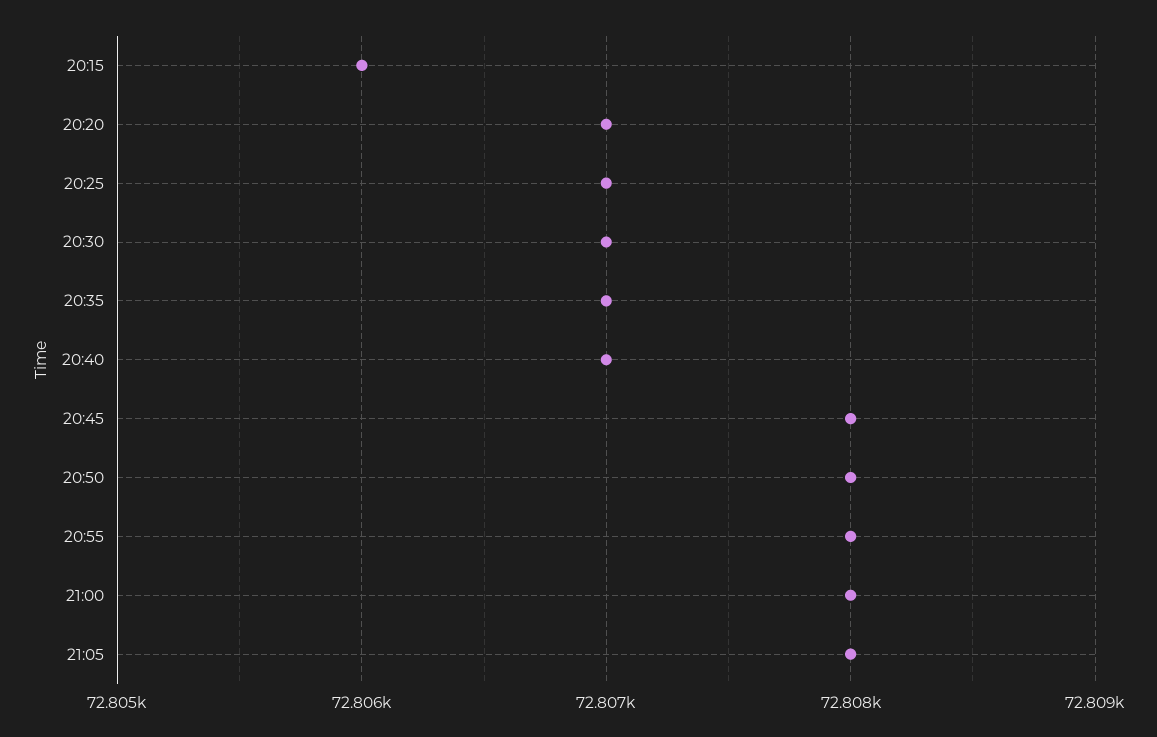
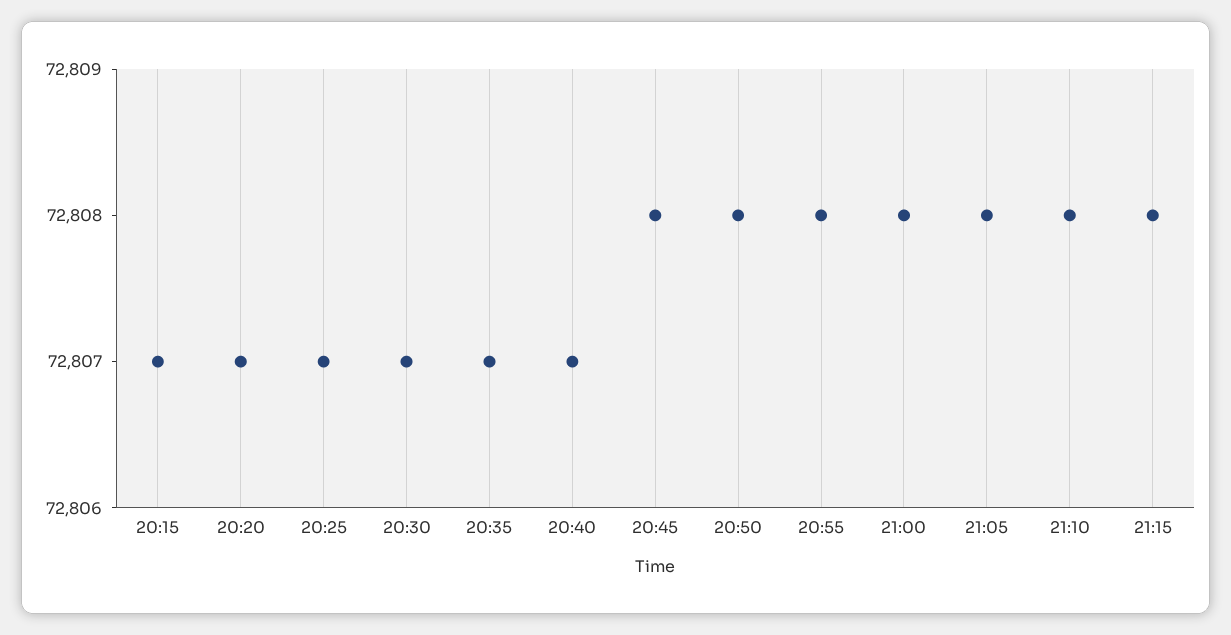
20:15: 72806 -> 72807
21:10: none -> 72808
21:15: none -> 72808

